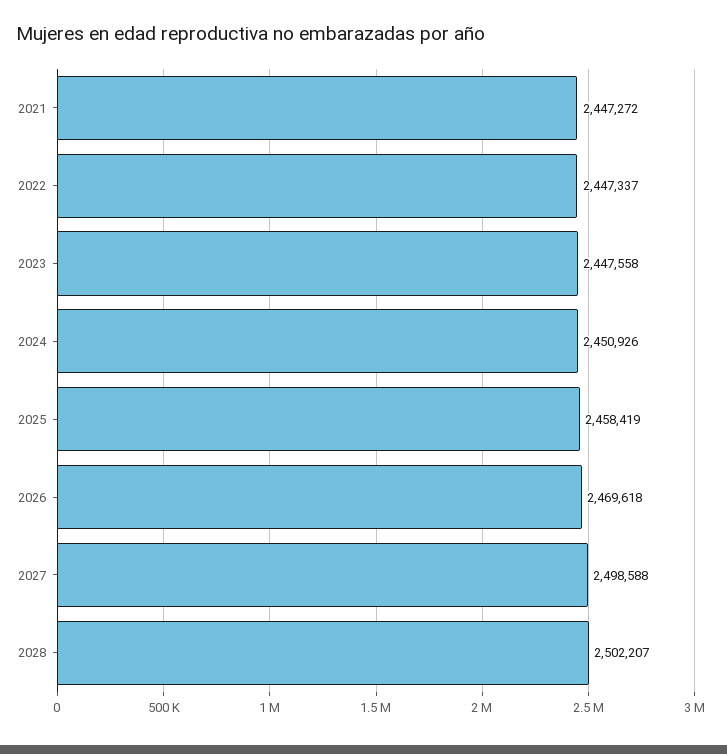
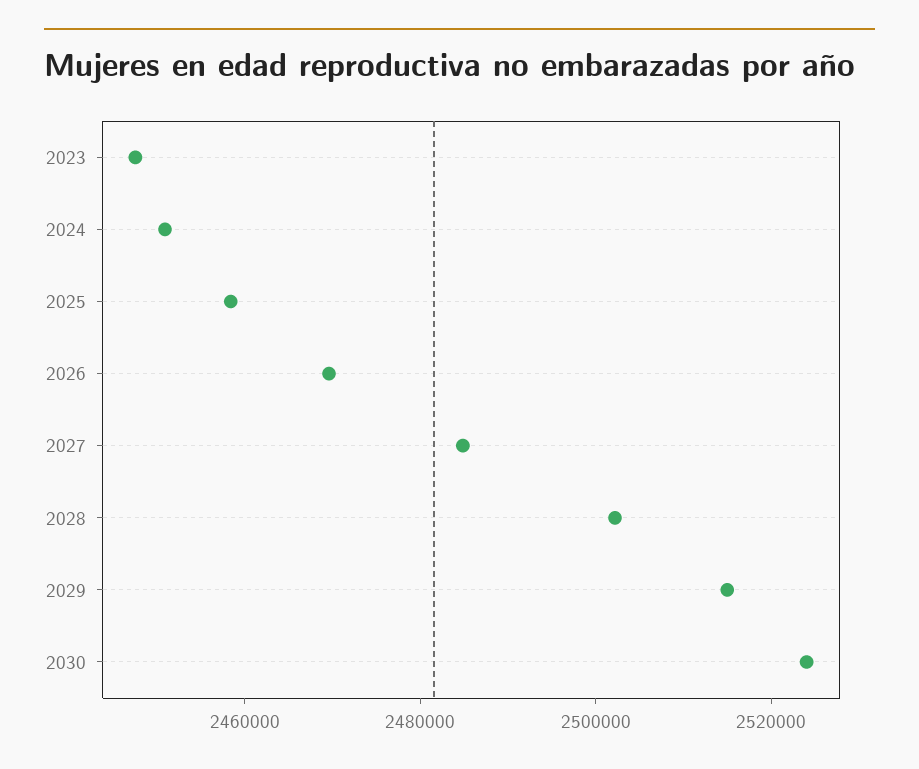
2021: 2447272 -> none
2022: 2447337 -> none
2027: 2498588 -> 2485000
2029: none -> 2515000
2030: none -> 2525000

